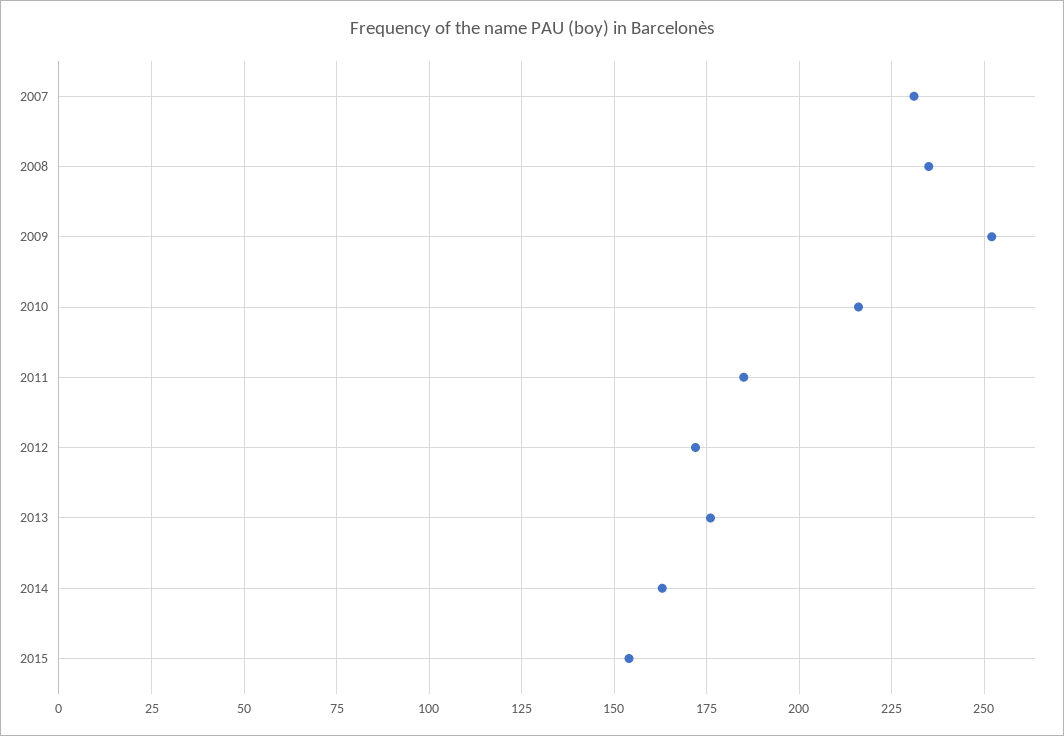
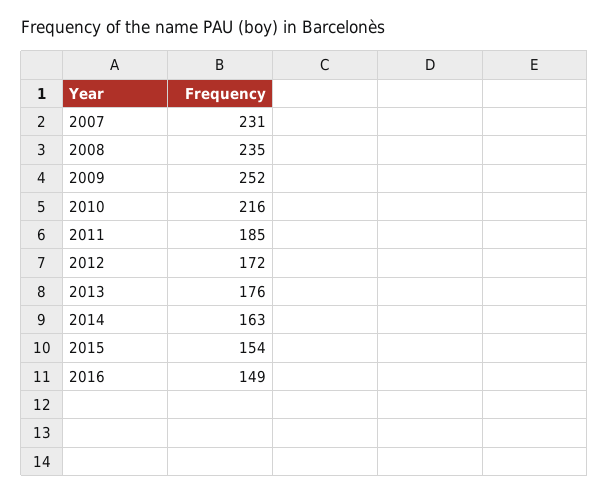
2016: none -> 149

